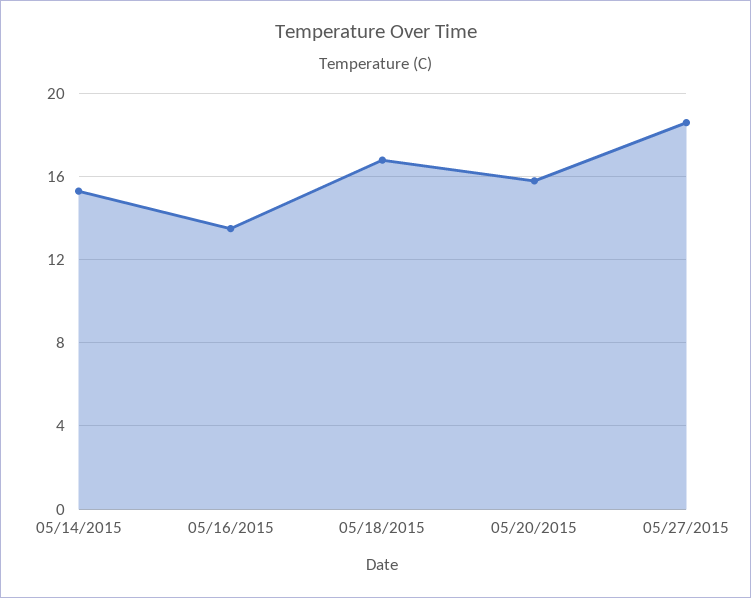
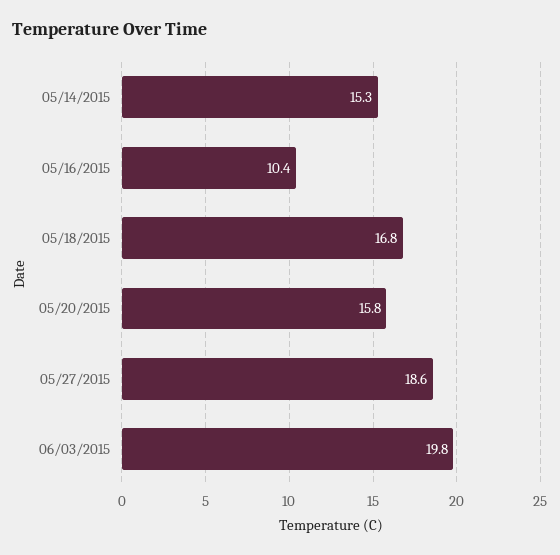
05/16/2015: 13.5 -> 10.4
06/03/2015: none -> 19.8

